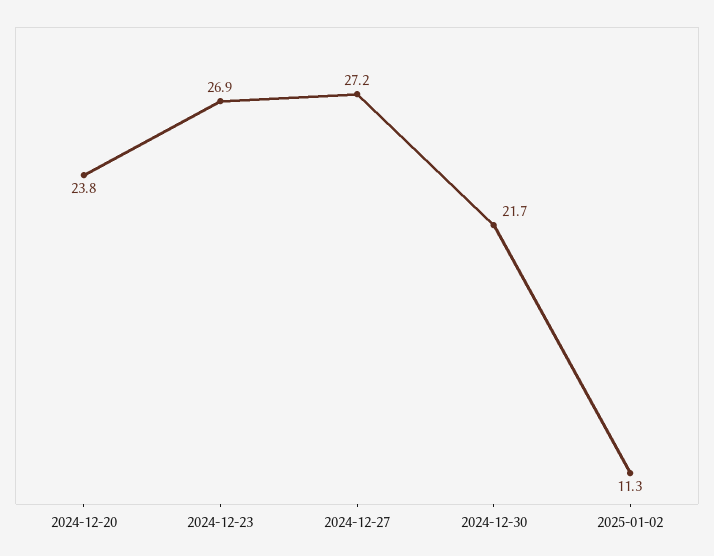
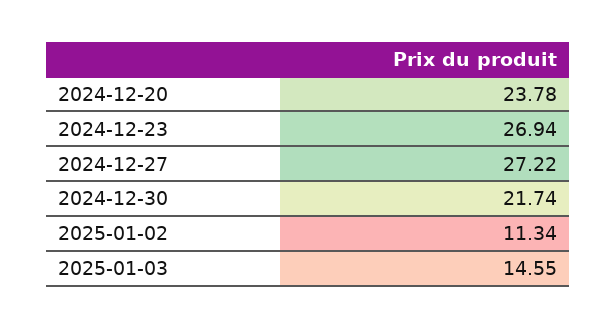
2025-01-03: none -> 14.55

